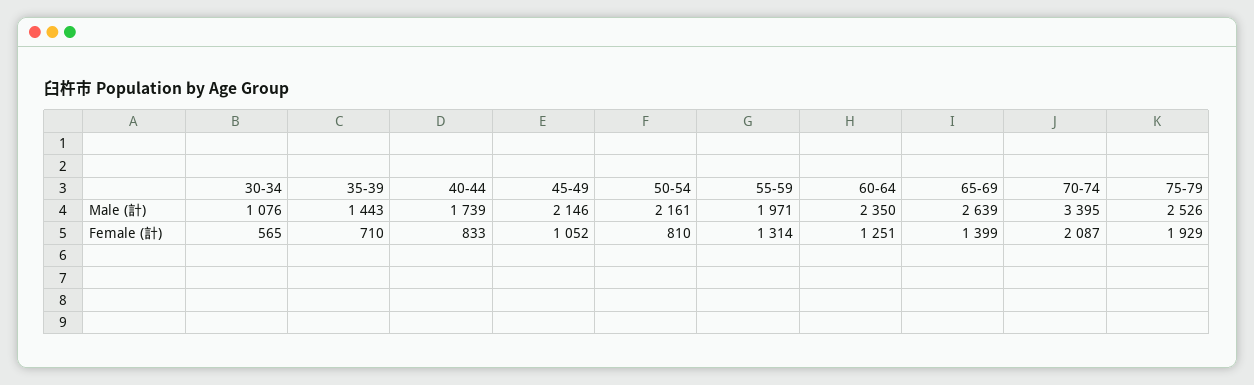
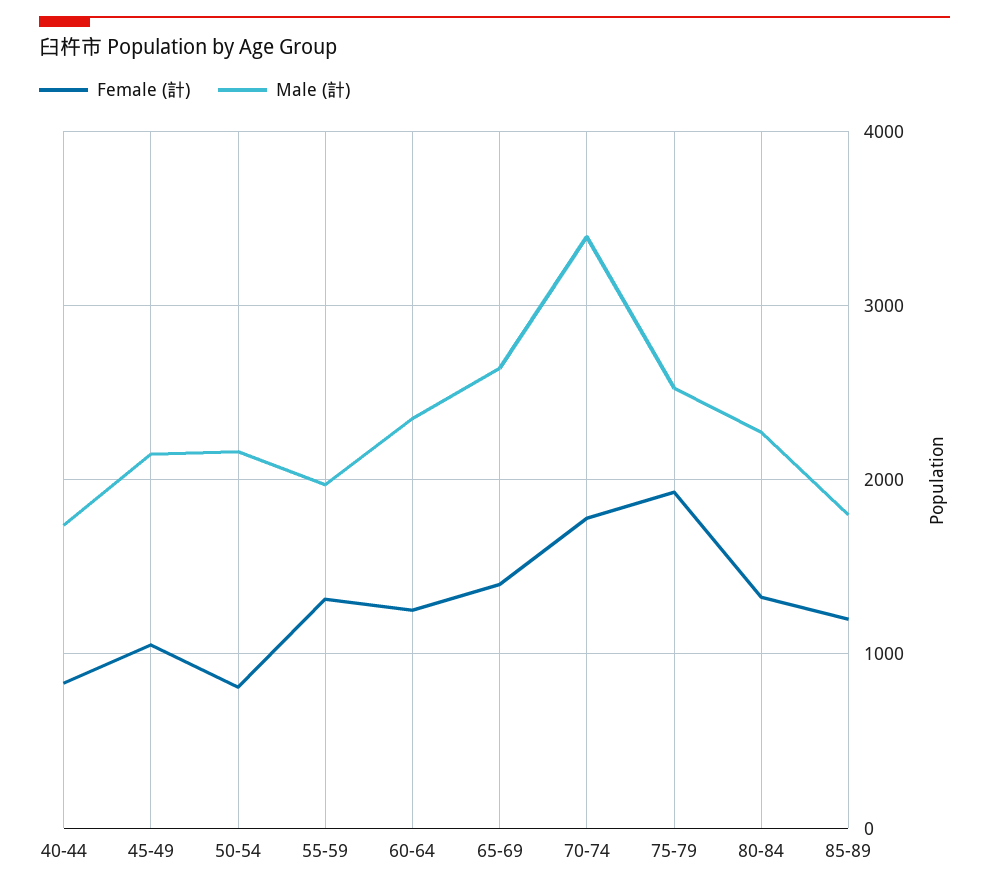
Male (計), 30-34: 1076 -> none
Male (計), 35-39: 1443 -> none
Female (計), 30-34: 565 -> none
Female (計), 35-39: 710 -> none
Female (計), 70-74: 2087 -> 1800
Female (計), 80-84: none -> 1300
Male (計), 80-84: none -> 2300
Female (計), 85-89: none -> 1200
Male (計), 85-89: none -> 1800

